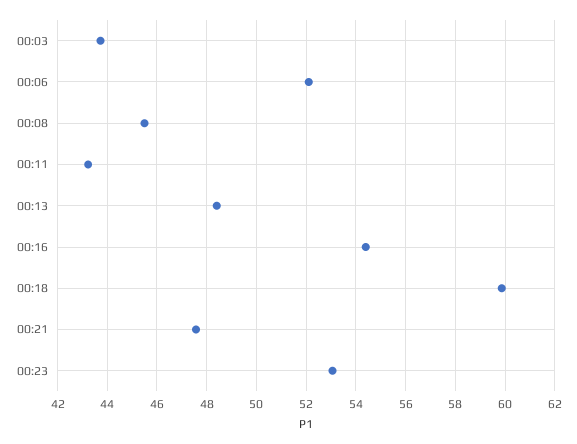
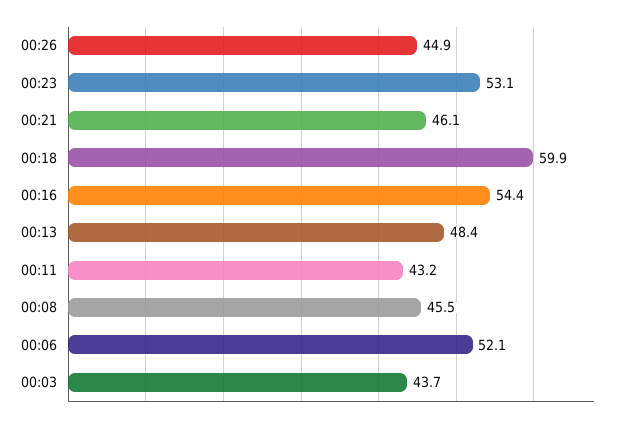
00:21: 47.5 -> 46.1
00:26: none -> 44.9

